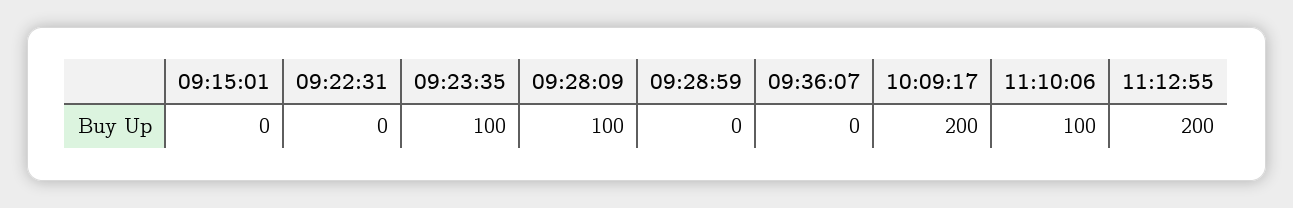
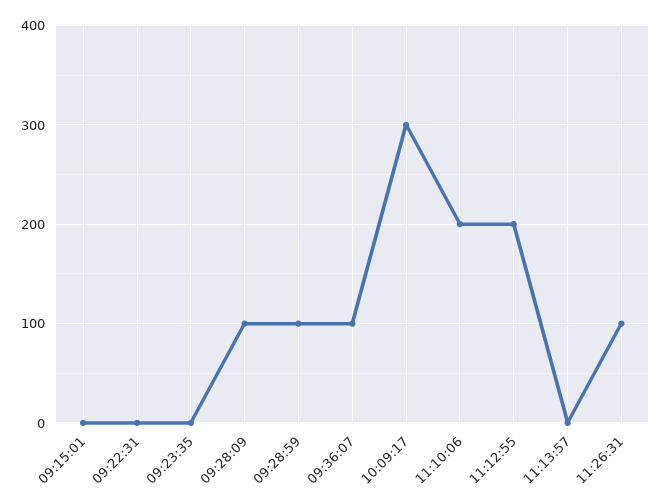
09:23:35: 100 -> 0
09:28:59: 0 -> 100
09:36:07: 0 -> 100
10:09:17: 200 -> 300
11:10:06: 100 -> 200
11:13:57: none -> 0
11:26:31: none -> 100

